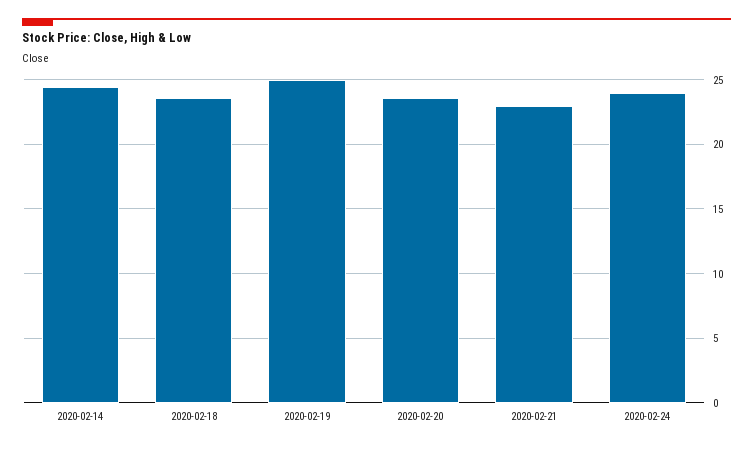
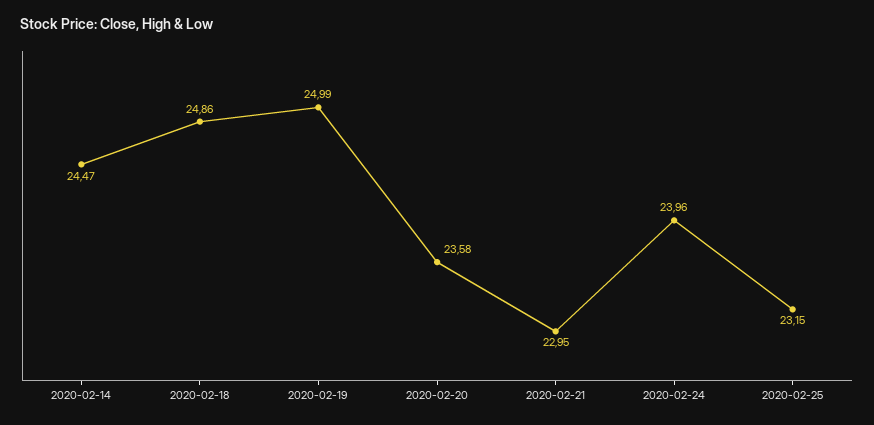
2020-02-18: 23.5 -> 24.86
2020-02-25: none -> 23.15

